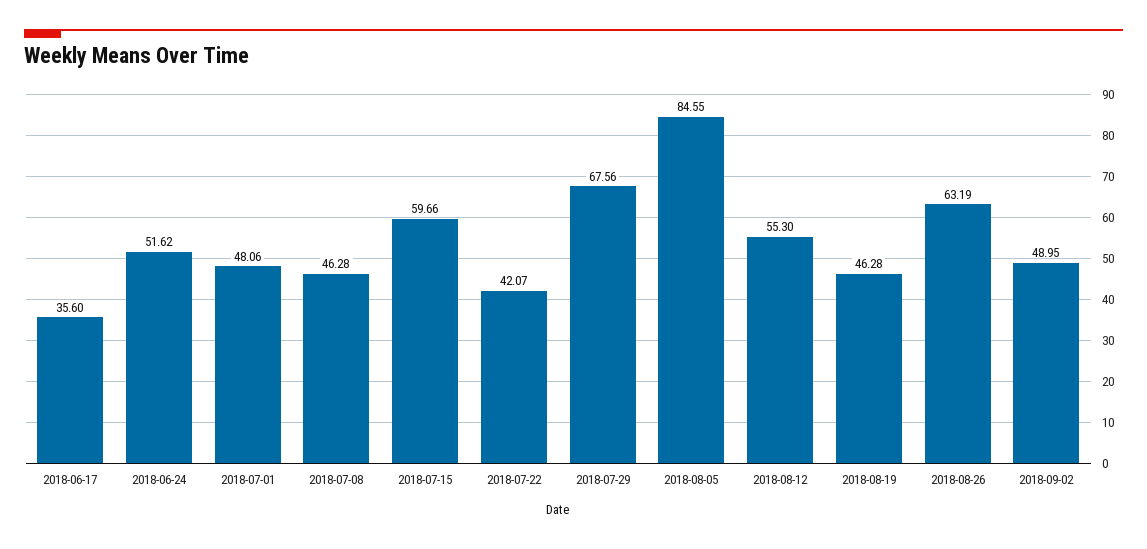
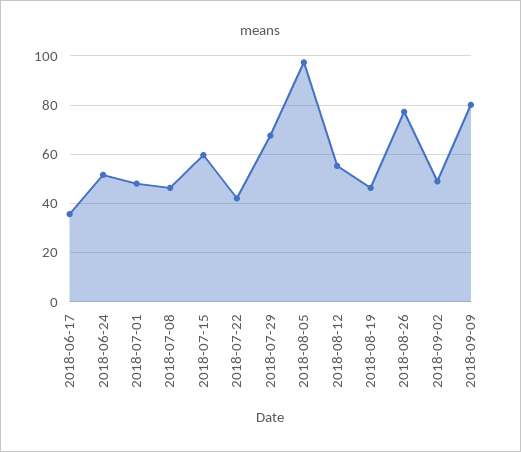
2018-08-05: 84.55 -> 97.5
2018-08-26: 63.19 -> 77.5
2018-09-09: none -> 80

